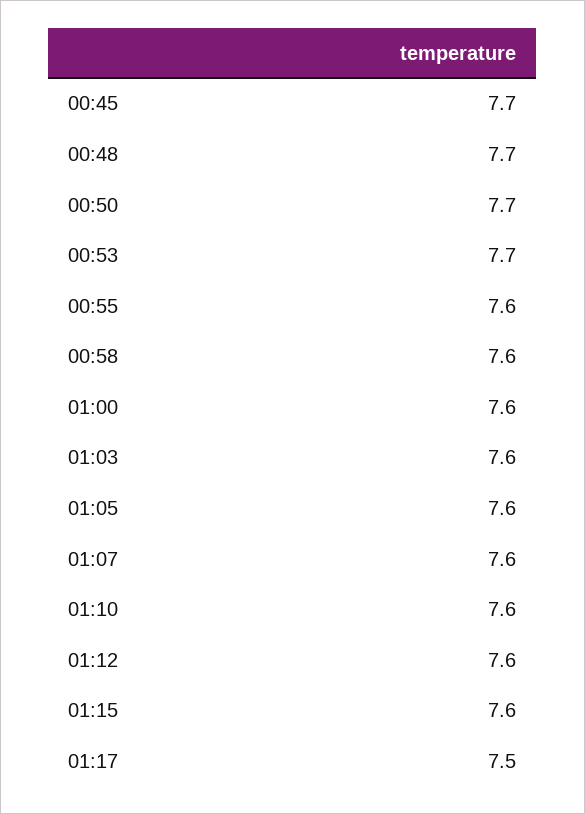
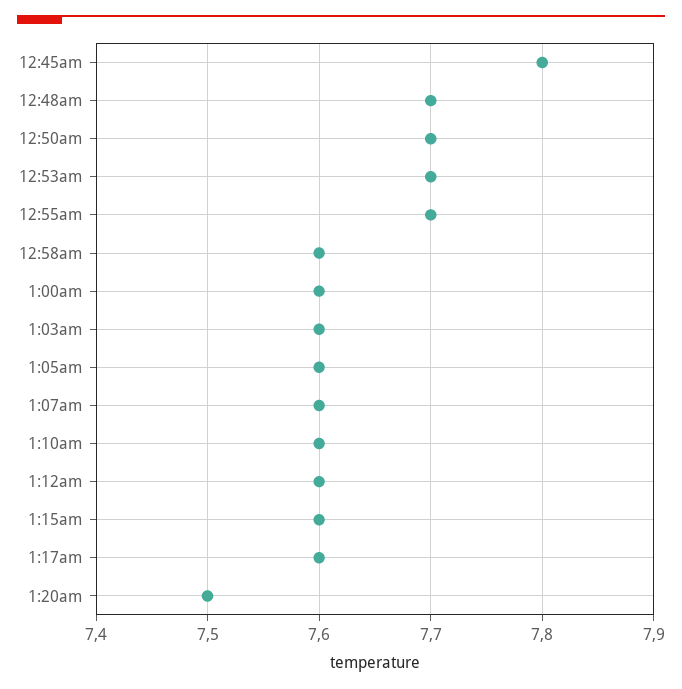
00:45: 7.7 -> 7.8
00:55: 7.6 -> 7.7
01:17: 7.5 -> 7.6
1:20am: none -> 7.5

